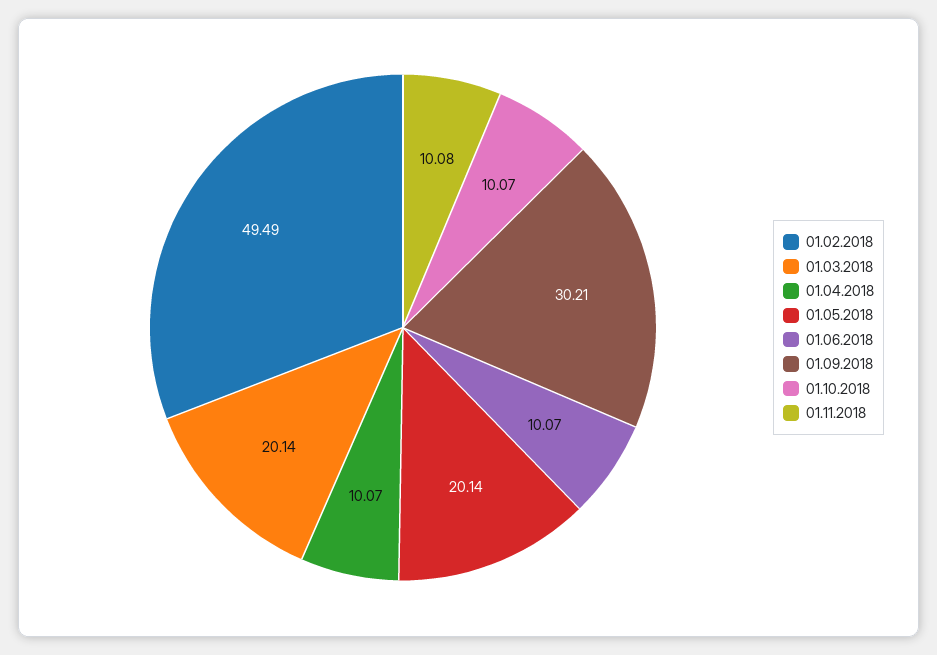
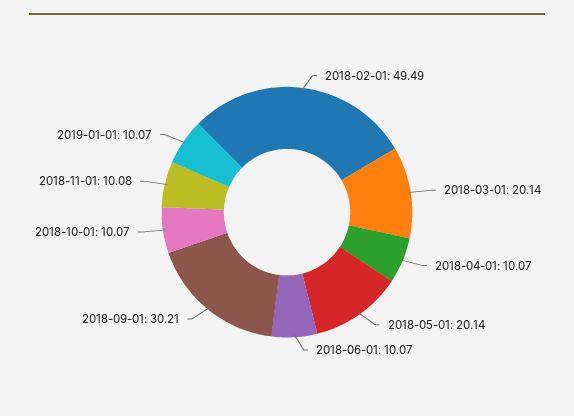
2019-01-01: none -> 10.07

